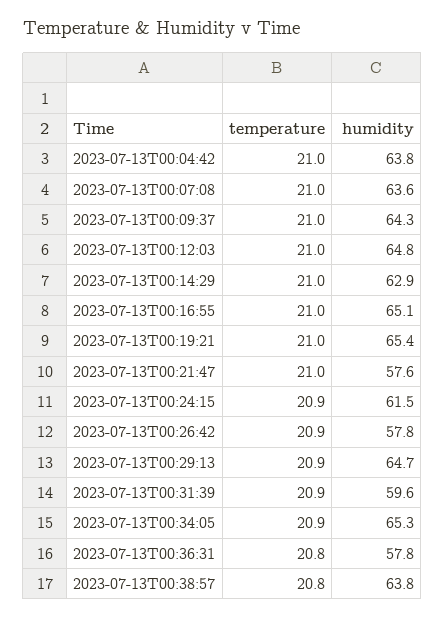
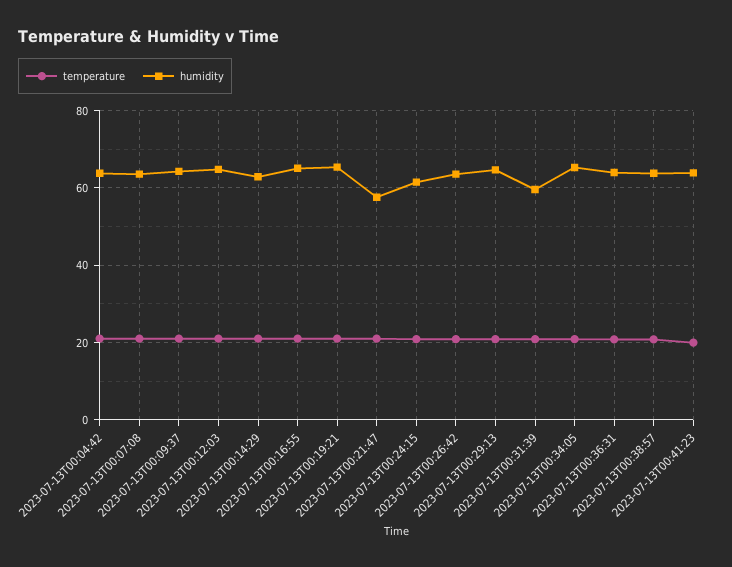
humidity, 2023-07-13T00:26:42: 57.8 -> 64
humidity, 2023-07-13T00:36:31: 57.8 -> 64
temperature, 2023-07-13T00:41:23: none -> 20
humidity, 2023-07-13T00:41:23: none -> 64

